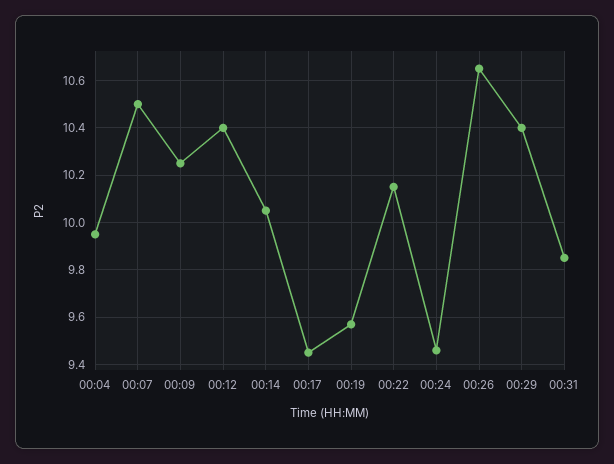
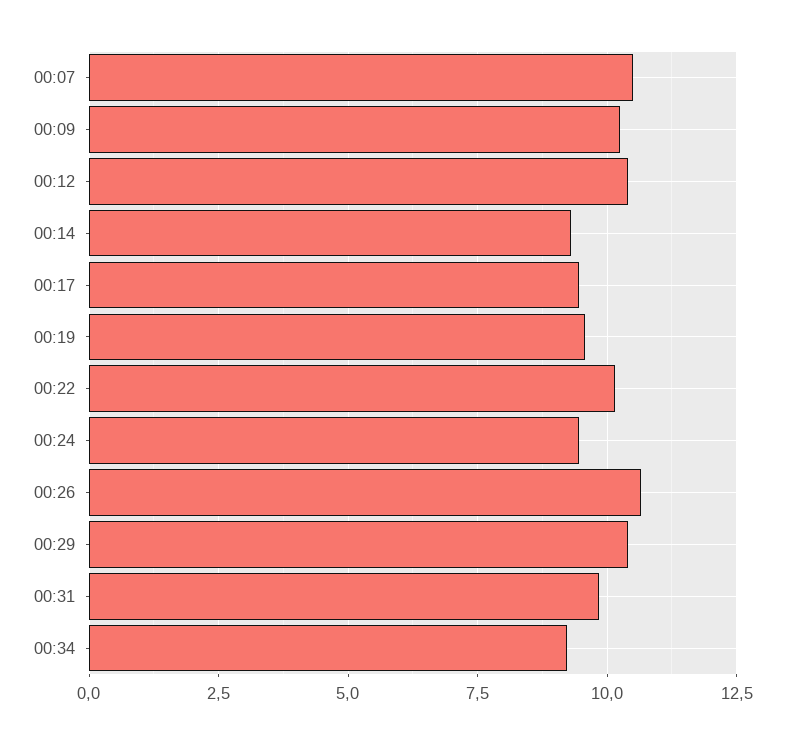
00:04: 9.95 -> none
00:14: 10.05 -> 9.25
00:34: none -> 9.25

